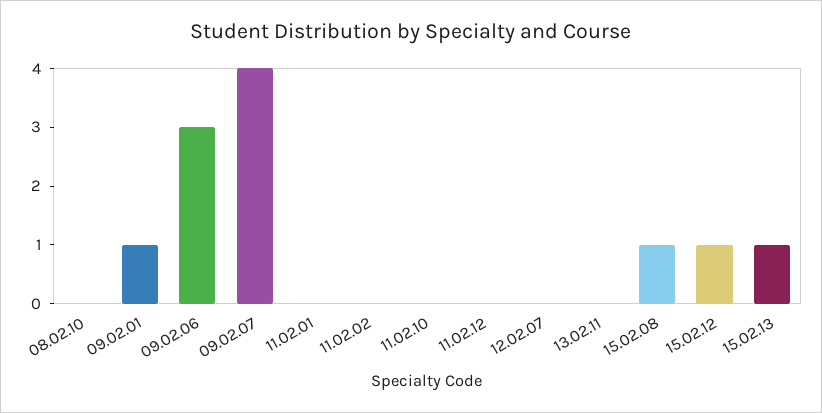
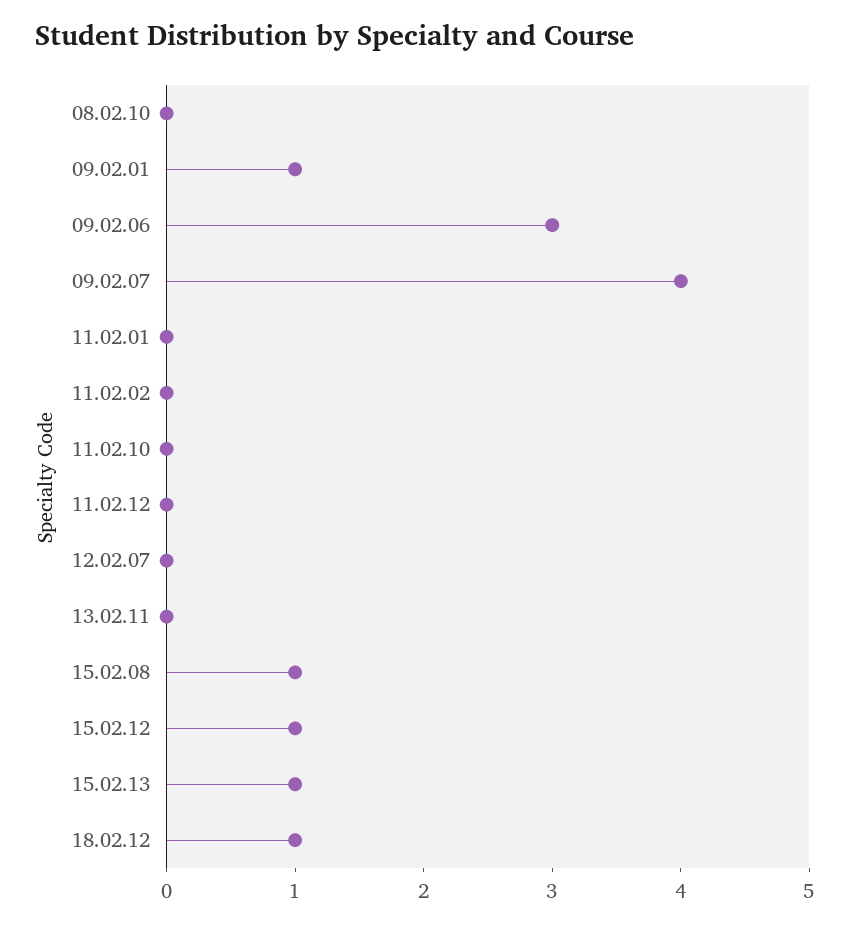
18.02.12: none -> 1

